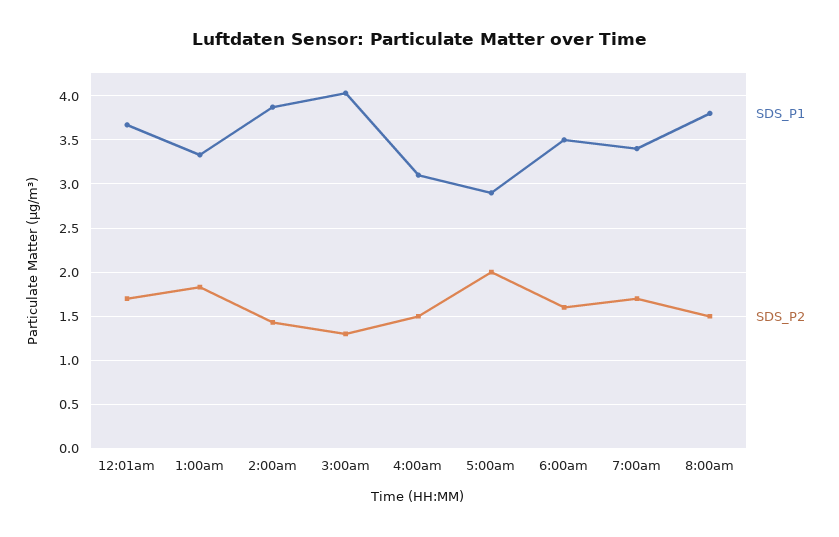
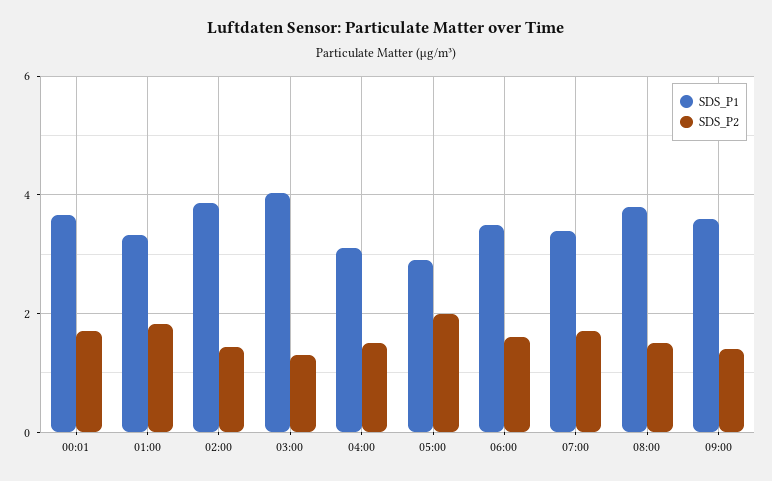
SDS_P1, 09:00: none -> 3.6
SDS_P2, 09:00: none -> 1.4

